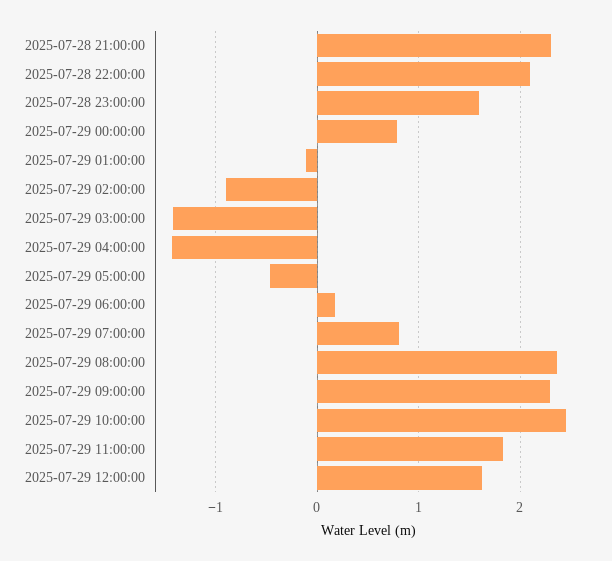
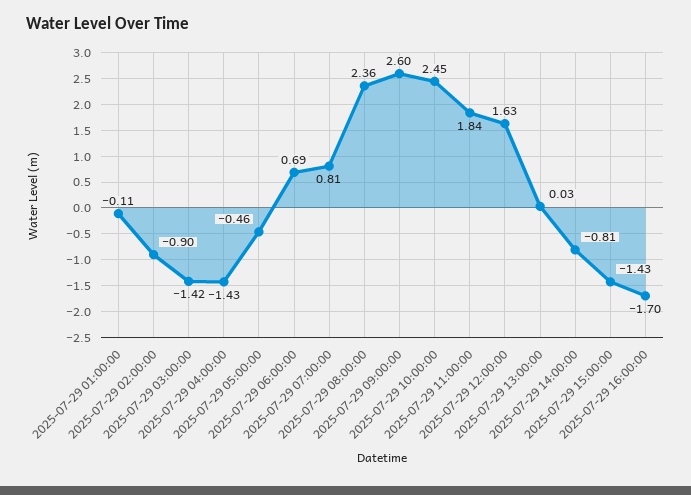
2025-07-28 21:00:00: 2.3 -> none
2025-07-28 22:00:00: 2.1 -> none
2025-07-28 23:00:00: 1.6 -> none
2025-07-29 00:00:00: 0.8 -> none
2025-07-29 06:00:00: 0.2 -> 0.69
2025-07-29 09:00:00: 2.3 -> 2.6
2025-07-29 13:00:00: none -> 0.03
2025-07-29 14:00:00: none -> -0.81
2025-07-29 15:00:00: none -> -1.43
2025-07-29 16:00:00: none -> -1.7

